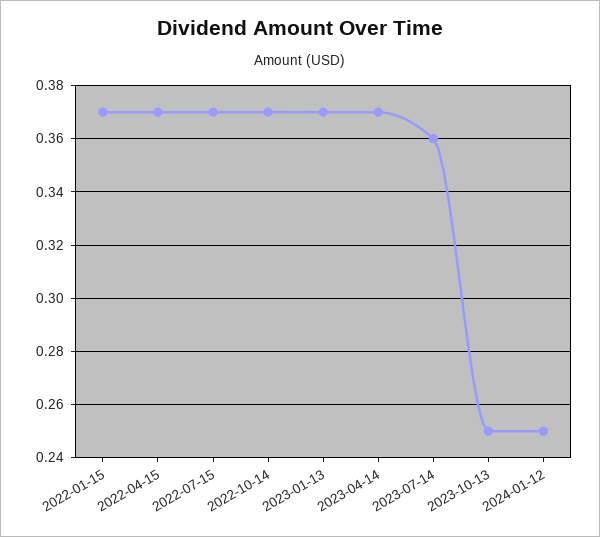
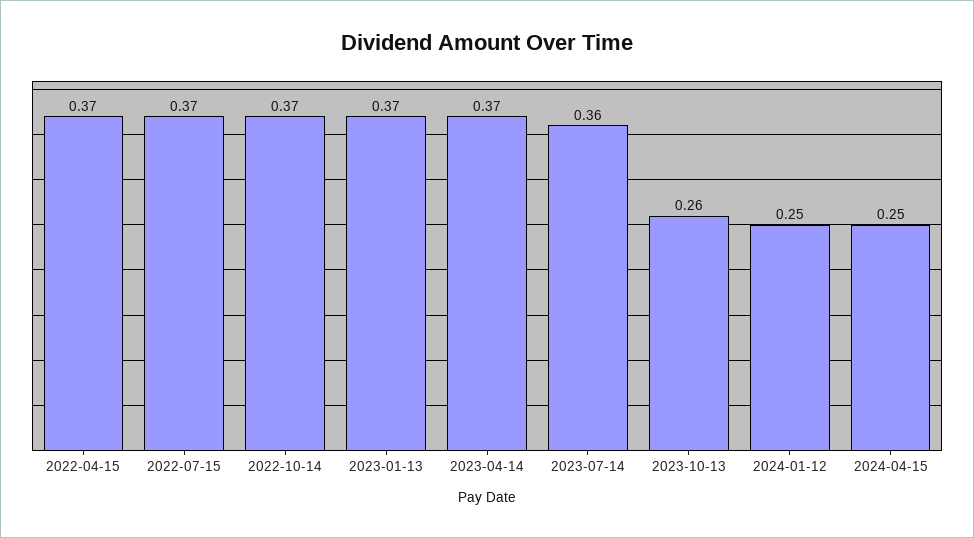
2022-01-15: 0.37 -> none
2023-10-13: 0.25 -> 0.26
2024-04-15: none -> 0.25

